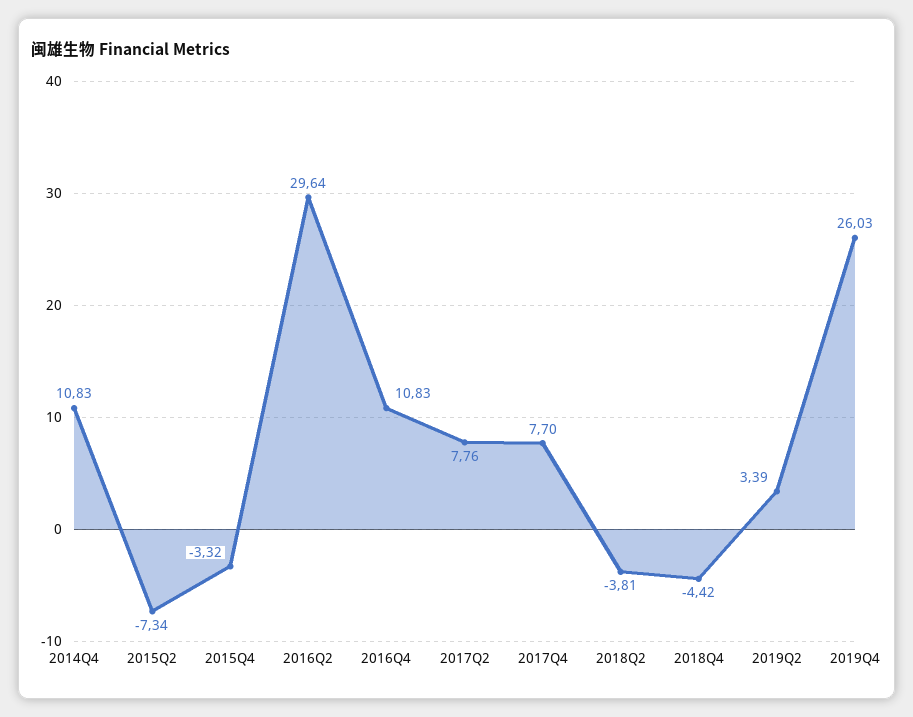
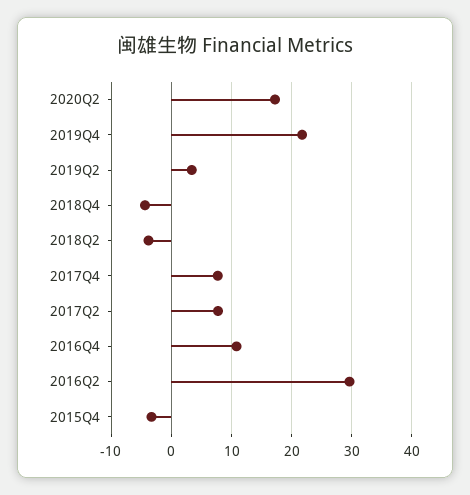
2014Q4: 10.83 -> none
2015Q2: -7.34 -> none
2019Q4: 26.03 -> 22
2020Q2: none -> 17

